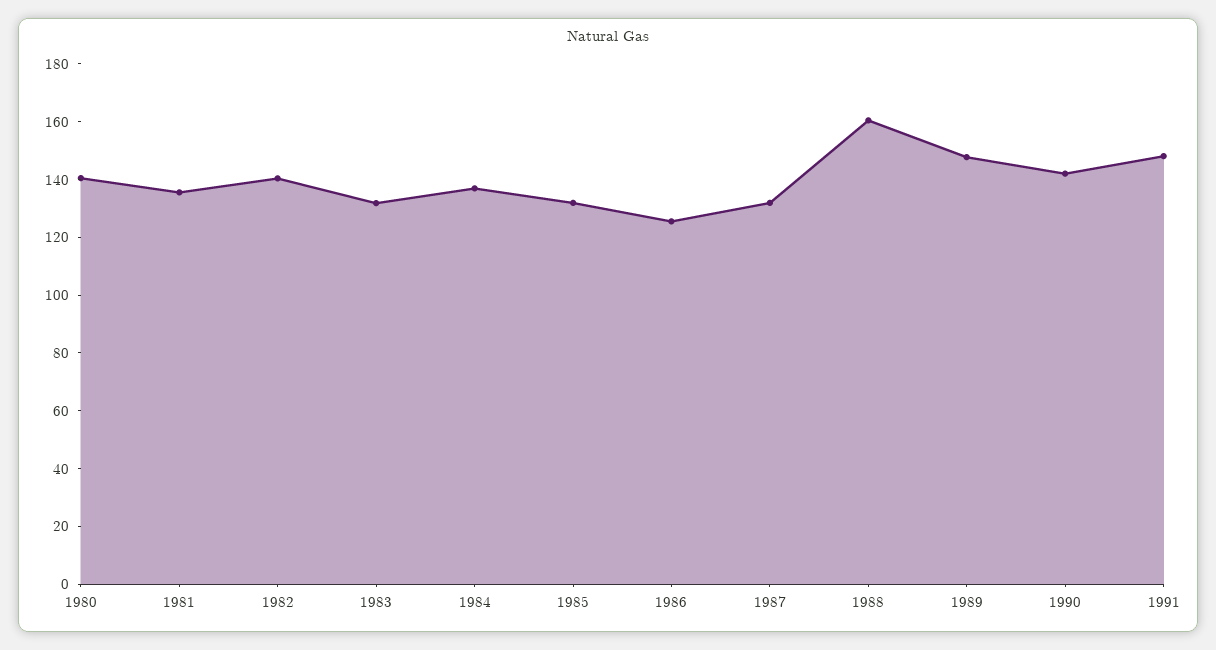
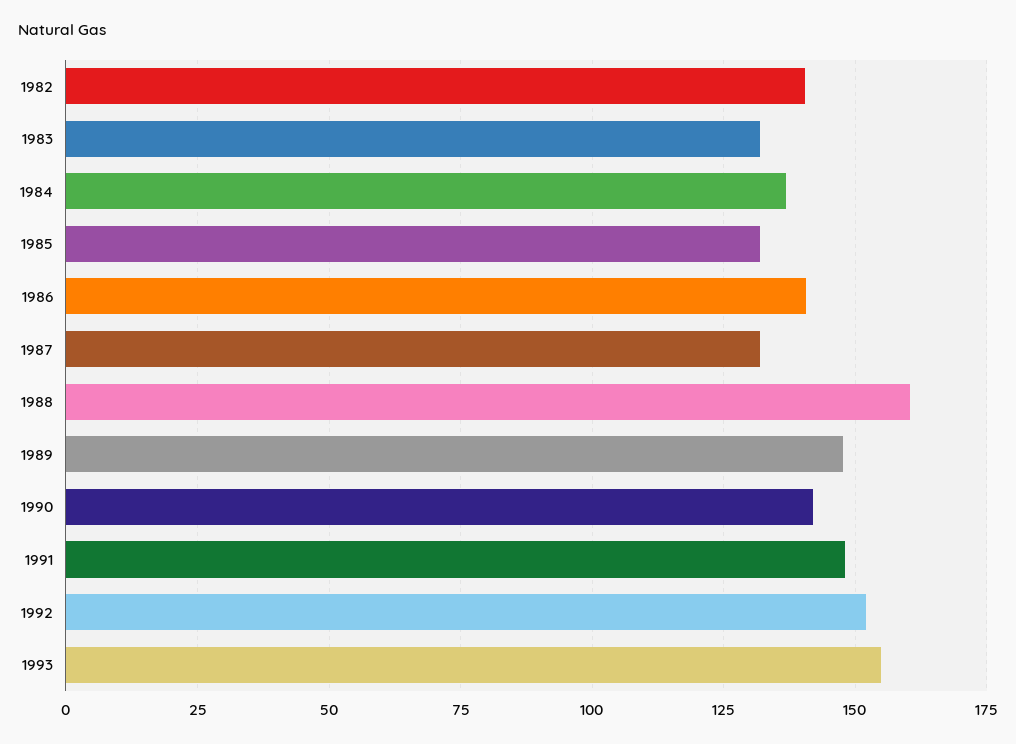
1980: 140 -> none
1981: 135 -> none
1986: 125 -> 140
1992: none -> 152.5
1993: none -> 155

